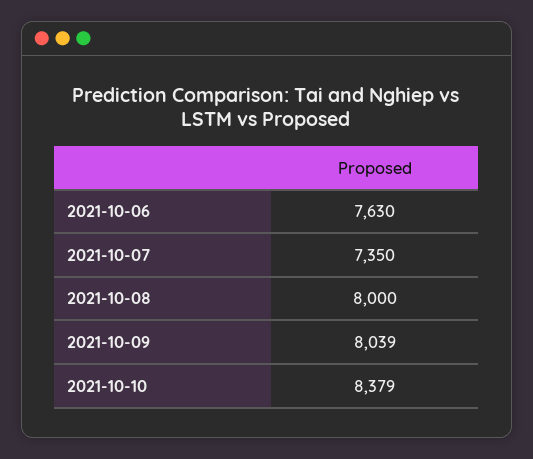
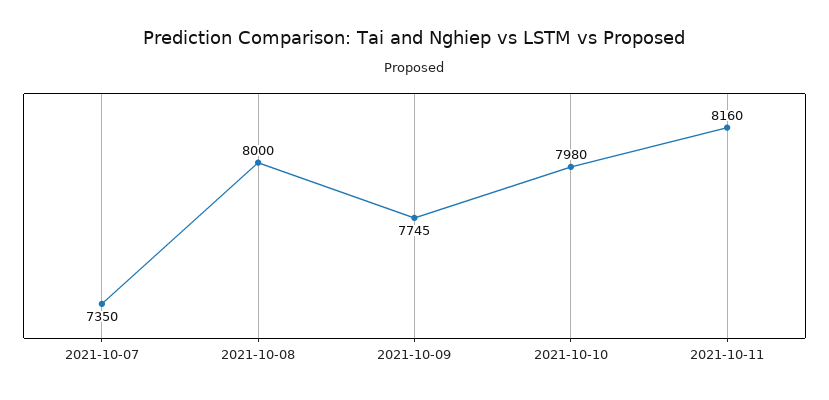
2021-10-06: 7630 -> none
2021-10-09: 8039 -> 7745
2021-10-10: 8379 -> 7980
2021-10-11: none -> 8160

